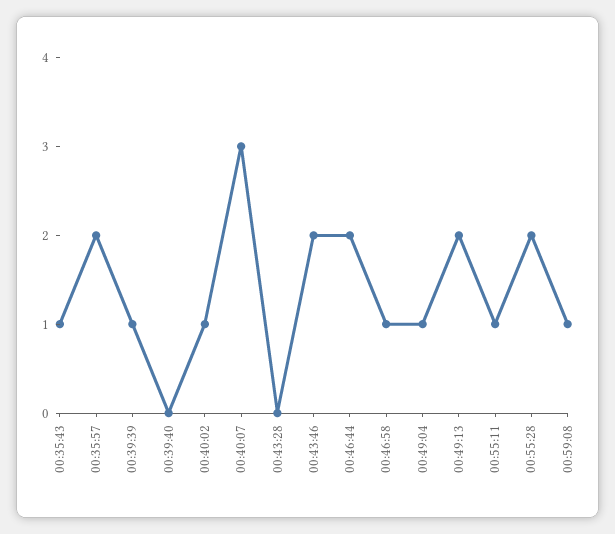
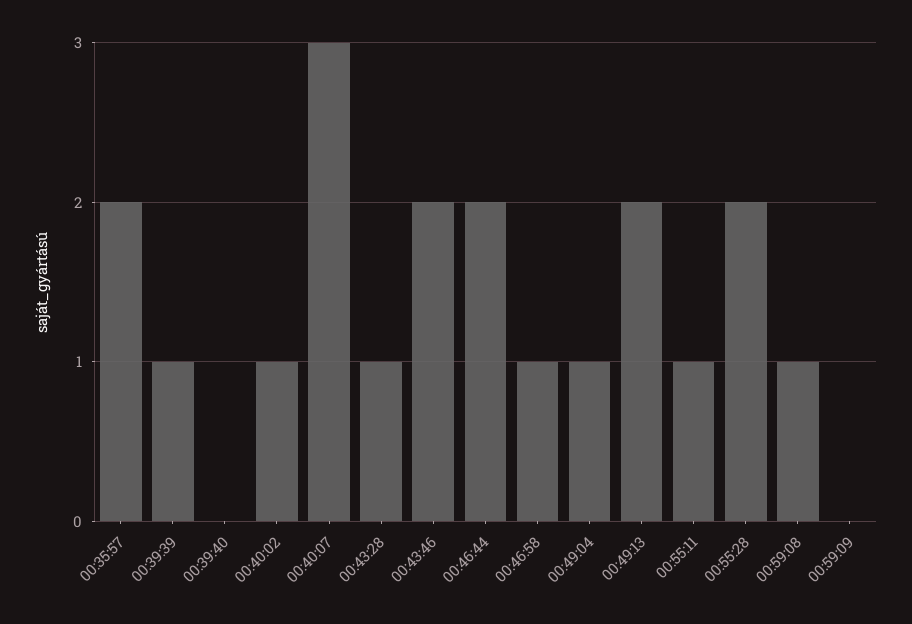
00:35:43: 1 -> none
00:43:28: 0 -> 1
00:59:09: none -> 0

